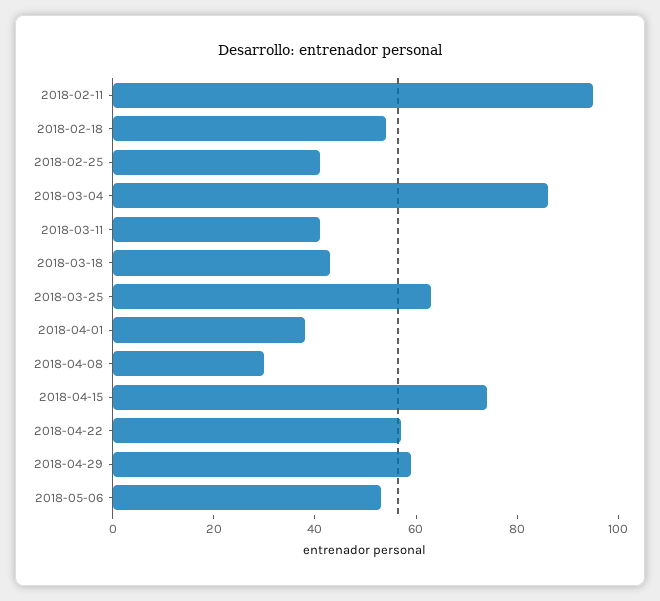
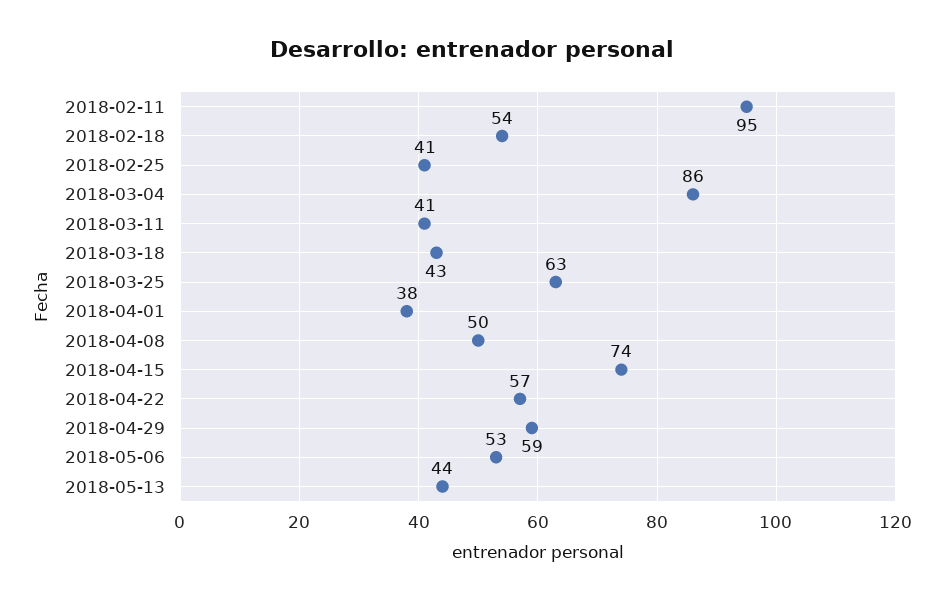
2018-04-08: 30 -> 50
2018-05-13: none -> 44

